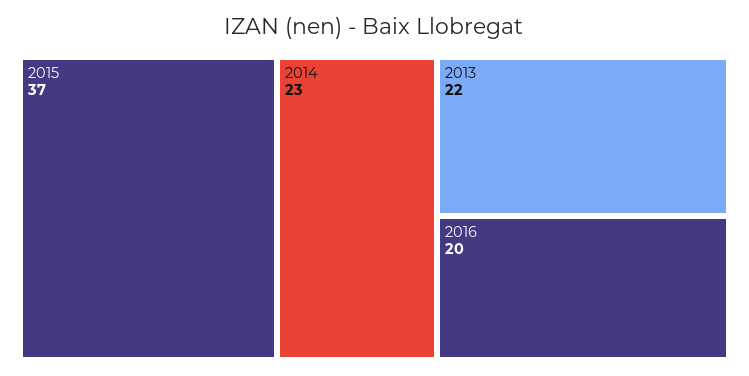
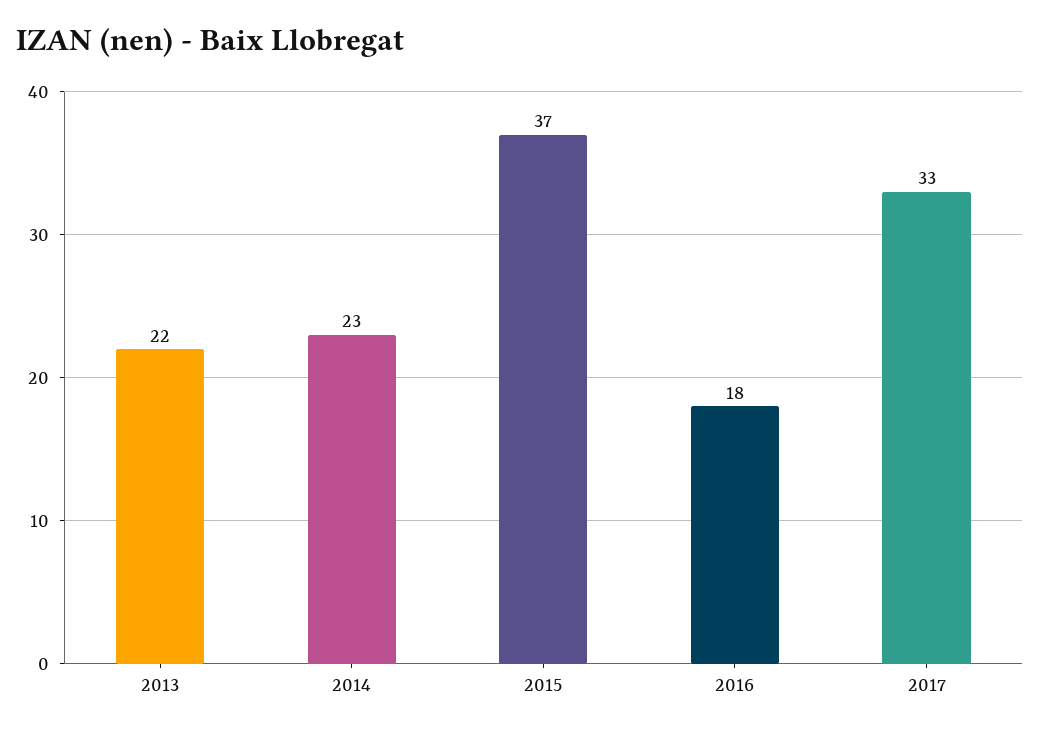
2016: 20 -> 18
2017: none -> 33

